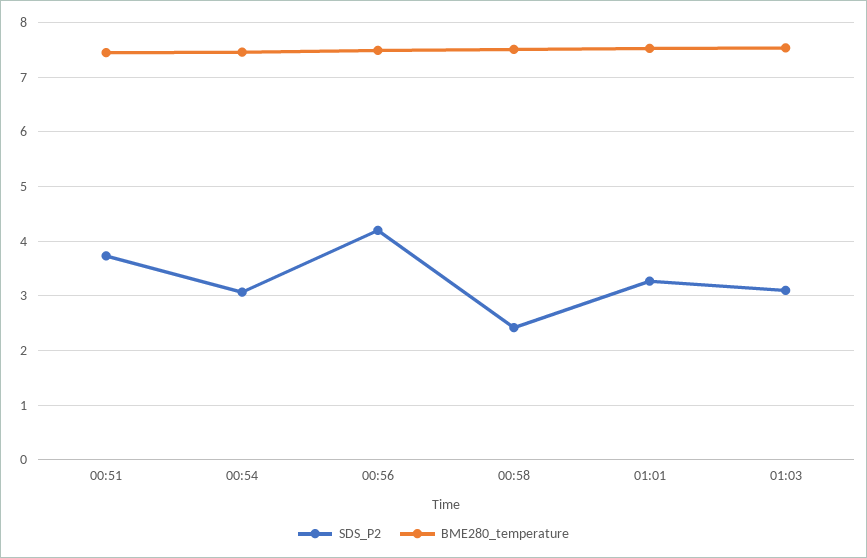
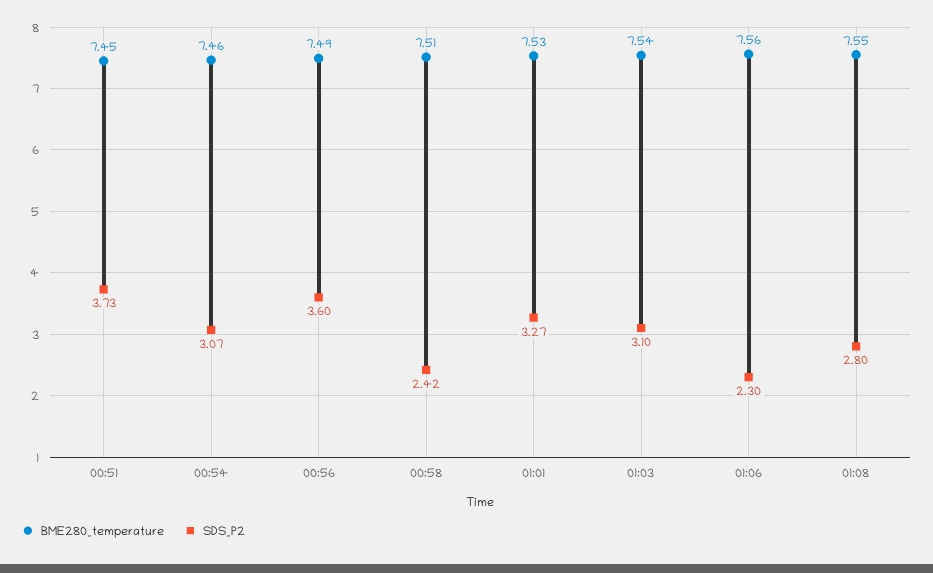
SDS_P2, 00:56: 4.2 -> 3.6
BME280_temperature, 01:06: none -> 7.56
SDS_P2, 01:06: none -> 2.3
BME280_temperature, 01:08: none -> 7.55
SDS_P2, 01:08: none -> 2.8

